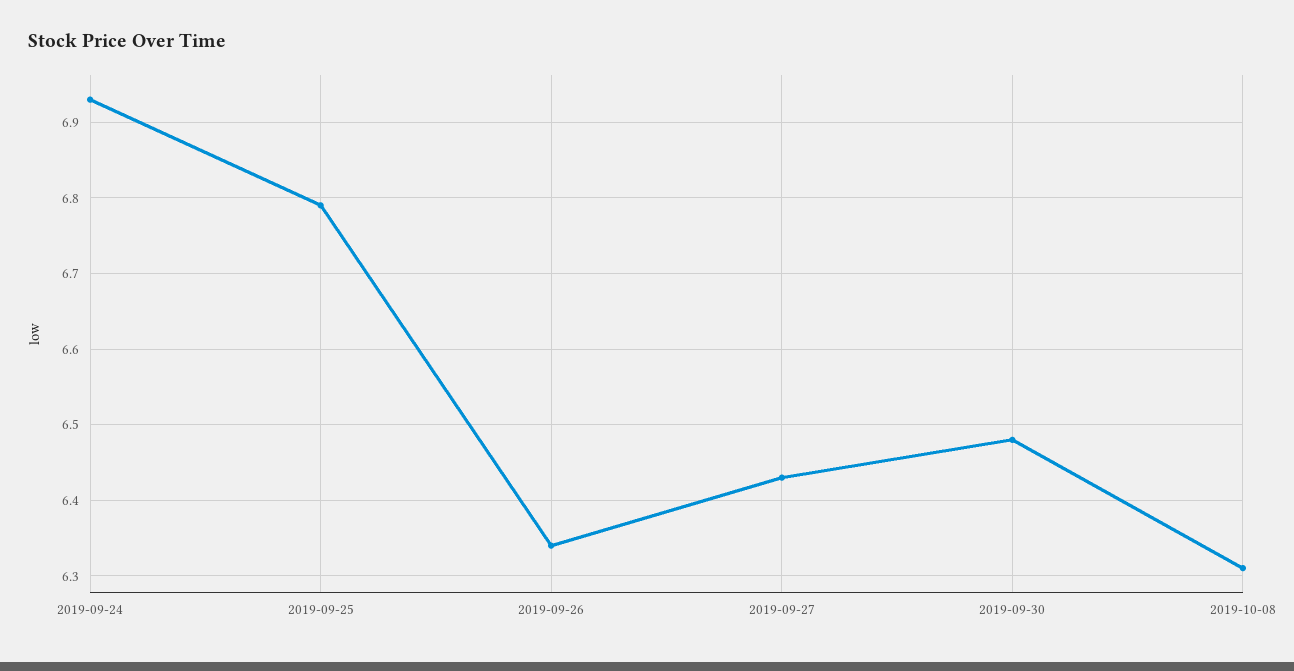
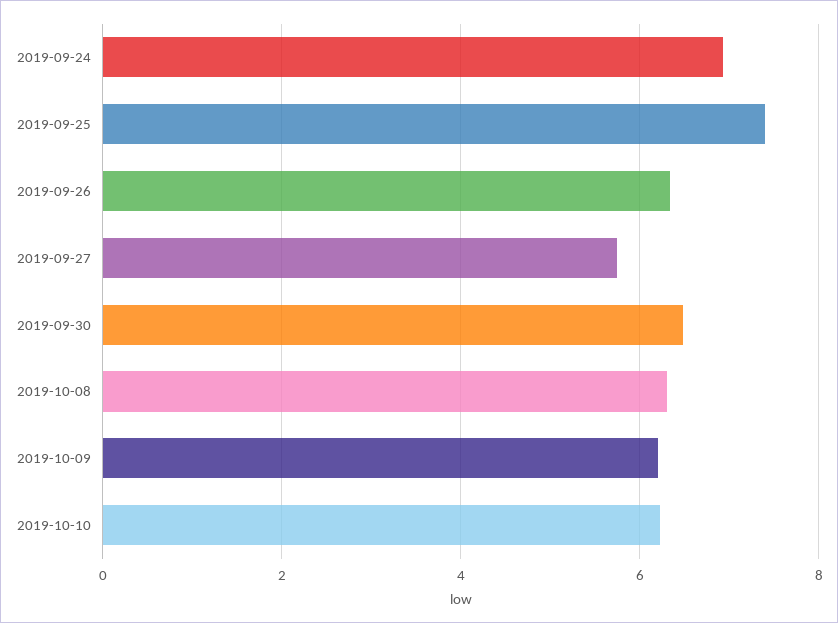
2019-09-25: 6.79 -> 7.4
2019-09-27: 6.43 -> 5.8
2019-10-09: none -> 6.2
2019-10-10: none -> 6.2

